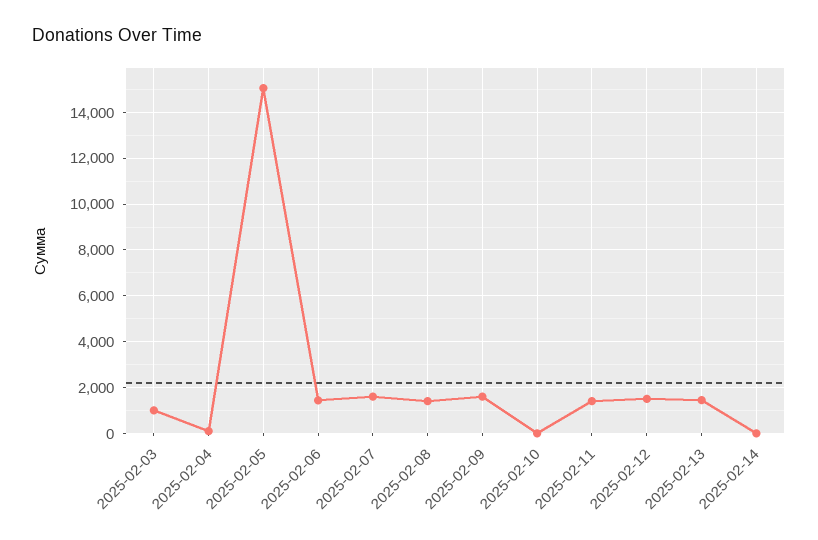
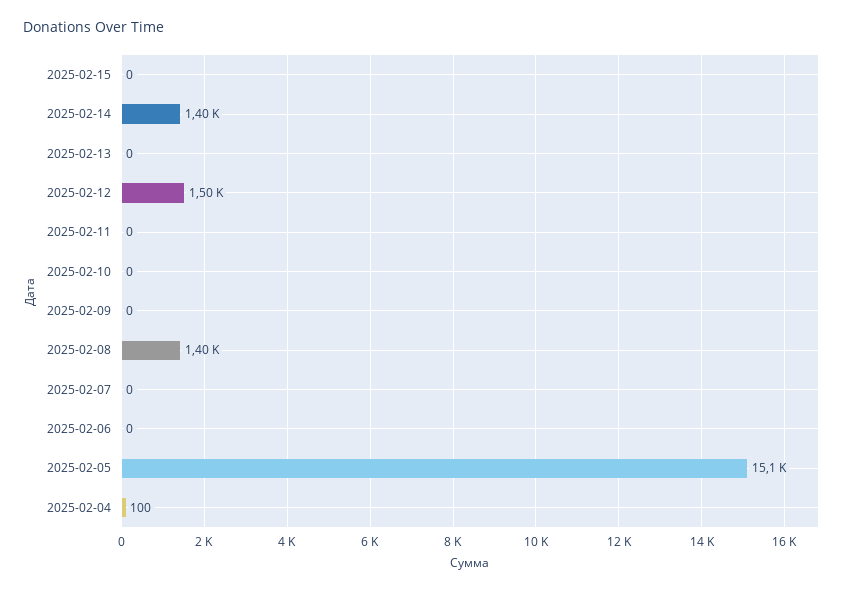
2025-02-03: 1000 -> none
2025-02-06: 1500 -> 0
2025-02-07: 1500 -> 0
2025-02-09: 1500 -> 0
2025-02-11: 1500 -> 0
2025-02-13: 1500 -> 0
2025-02-14: 0 -> 1400
2025-02-15: none -> 0

